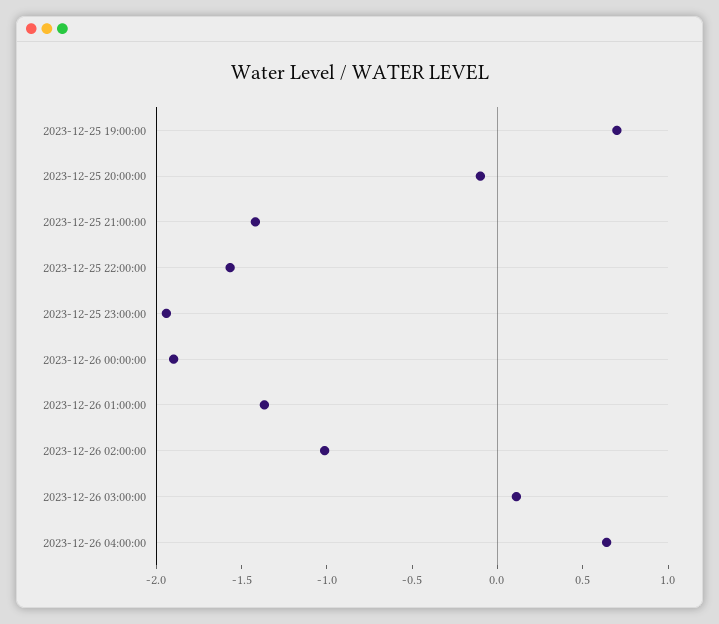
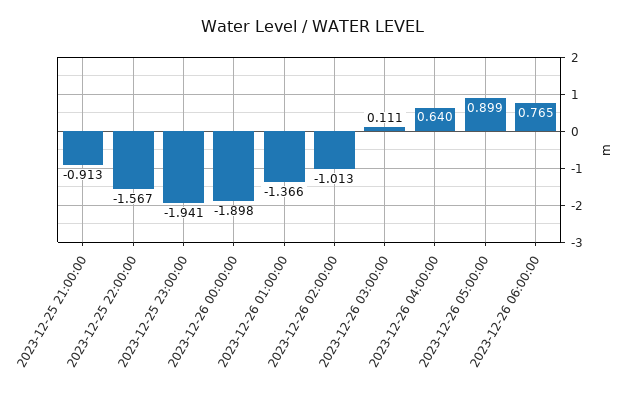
2023-12-25 19:00:00: 0.7 -> none
2023-12-25 20:00:00: -0.1 -> none
2023-12-25 21:00:00: -1.4 -> -0.913
2023-12-26 05:00:00: none -> 0.899
2023-12-26 06:00:00: none -> 0.765

